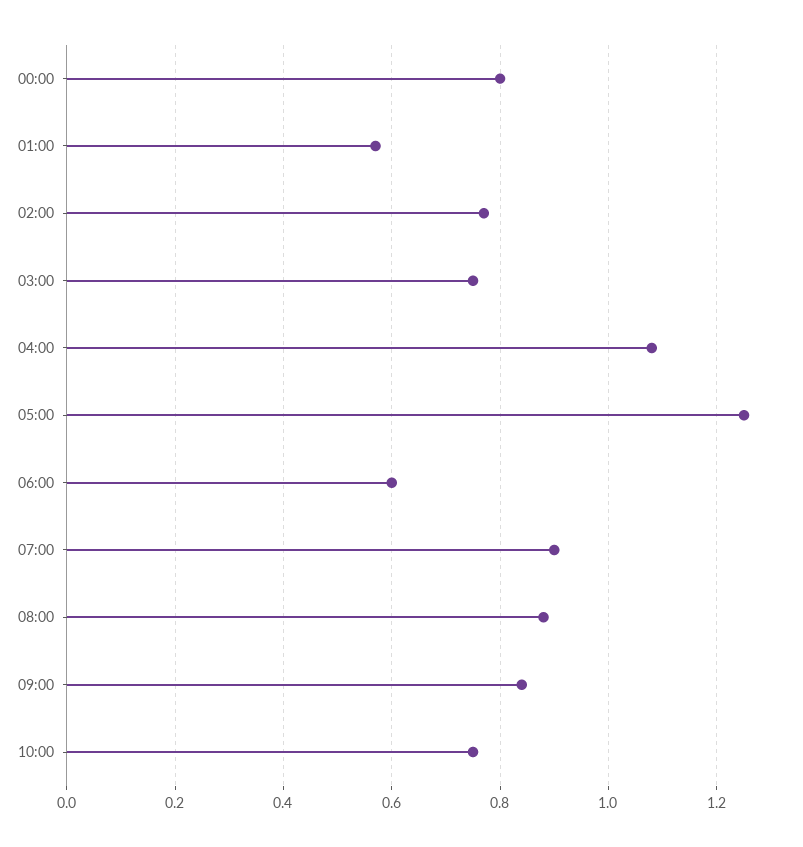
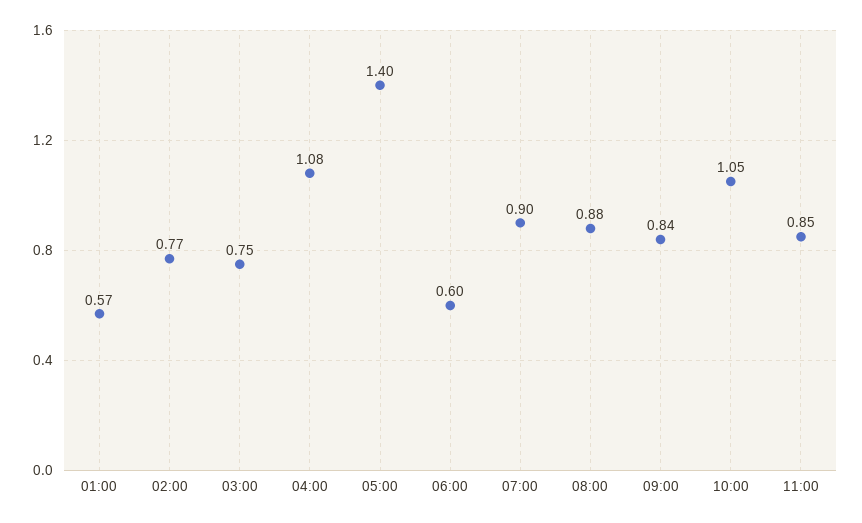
00:00: 0.8 -> none
05:00: 1.25 -> 1.4
10:00: 0.75 -> 1.05
11:00: none -> 0.85

